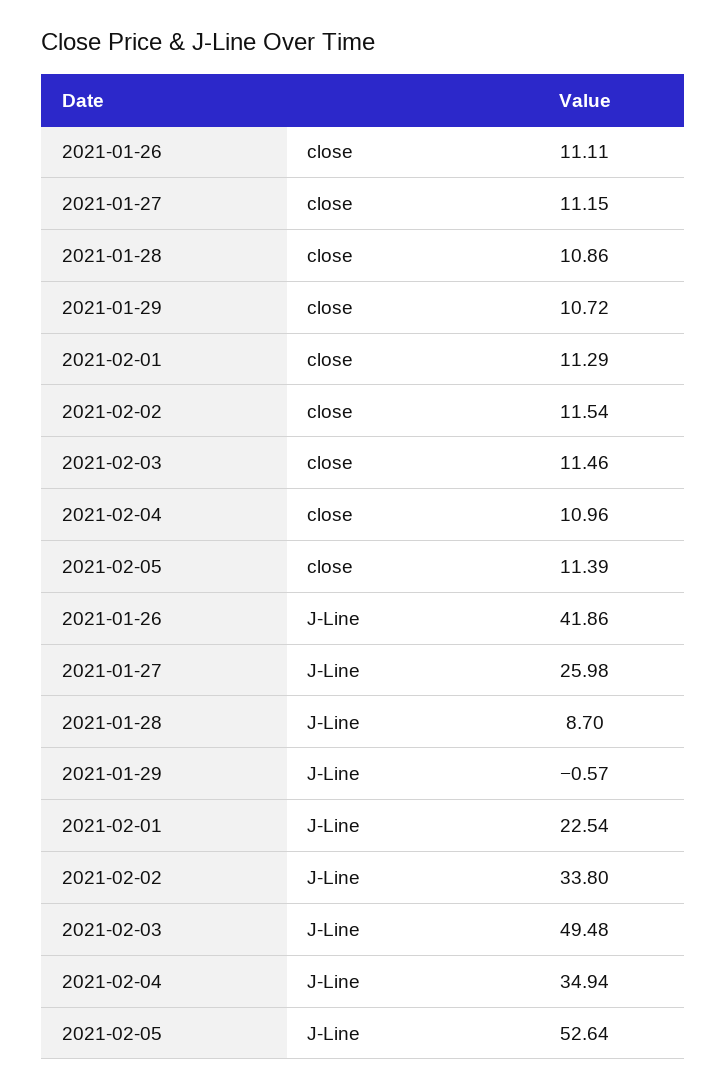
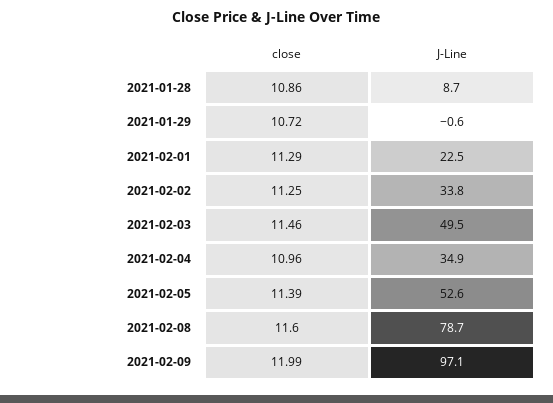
2021-01-26, close: 11.11 -> none
2021-01-27, close: 11.15 -> none
2021-02-02, close: 11.54 -> 11.25
2021-01-26, J-Line: 41.86 -> none
2021-01-27, J-Line: 25.98 -> none
2021-02-08, close: none -> 11.6
2021-02-08, J-Line: none -> 78.7
2021-02-09, close: none -> 11.99
2021-02-09, J-Line: none -> 97.1

